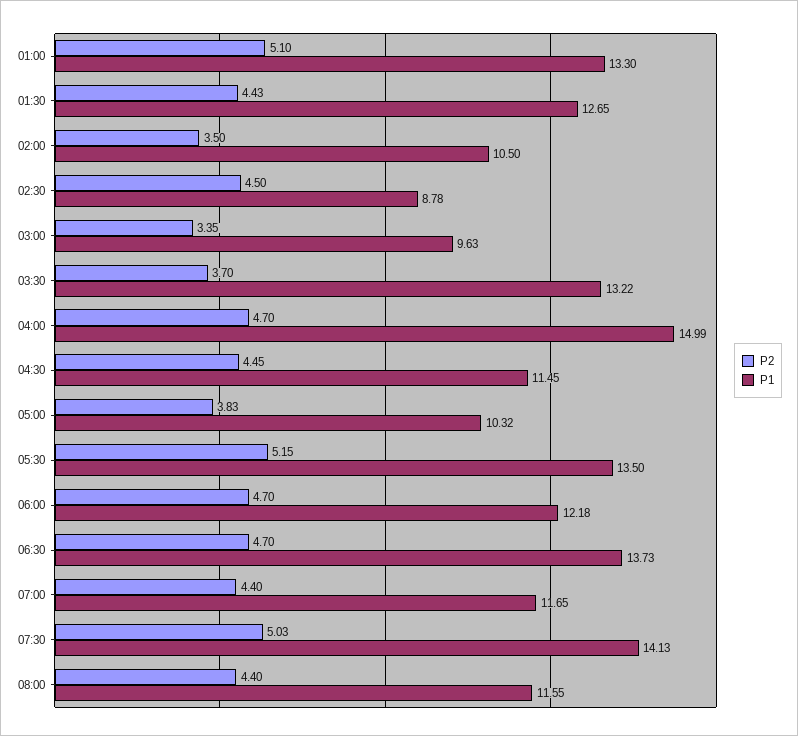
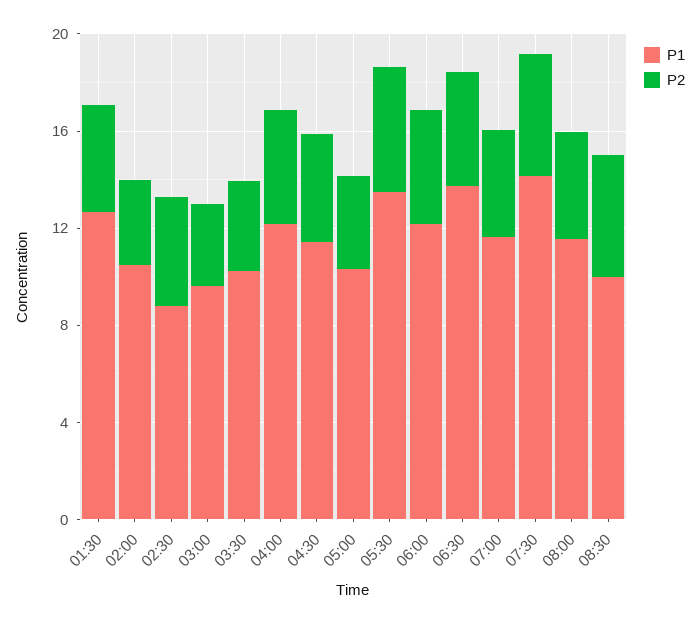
P2, 01:00: 5.1 -> none
P1, 01:00: 13.3 -> none
P1, 03:30: 13.22 -> 10
P1, 04:00: 14.99 -> 12
P1, 08:30: none -> 10
P2, 08:30: none -> 5

